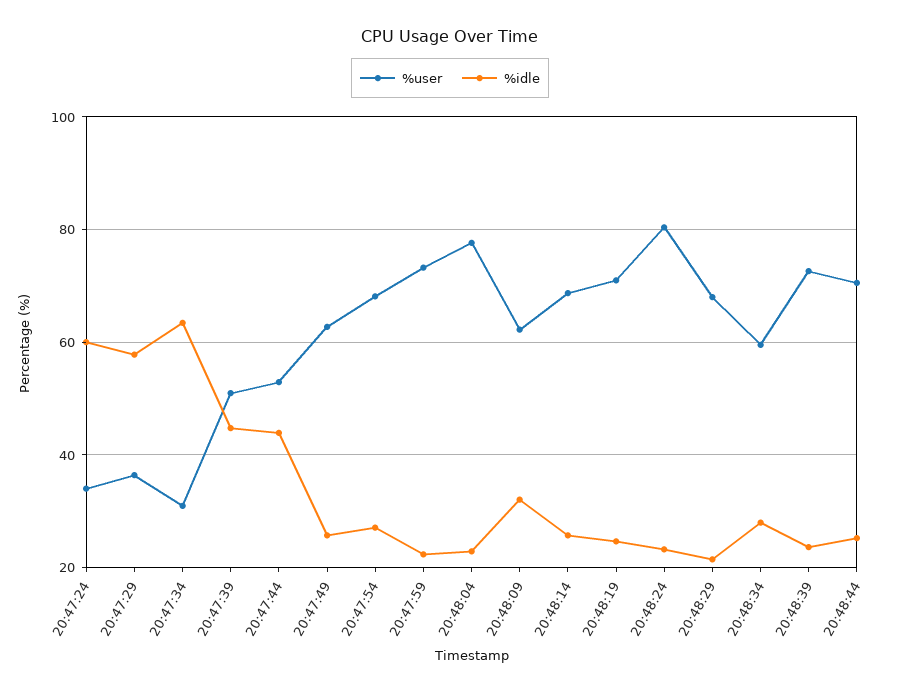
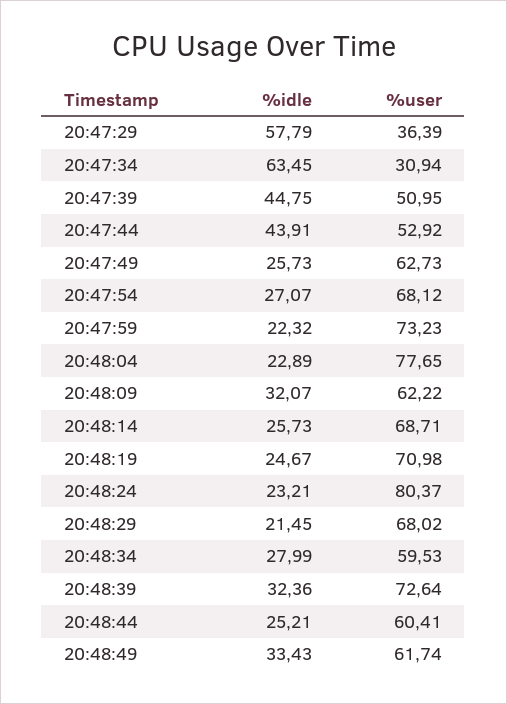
%user, 20:47:24: 34 -> none
%idle, 20:47:24: 60 -> none
%idle, 20:48:39: 24 -> 32.36
%user, 20:48:44: 70 -> 60.41
%idle, 20:48:49: none -> 33.43
%user, 20:48:49: none -> 61.74

